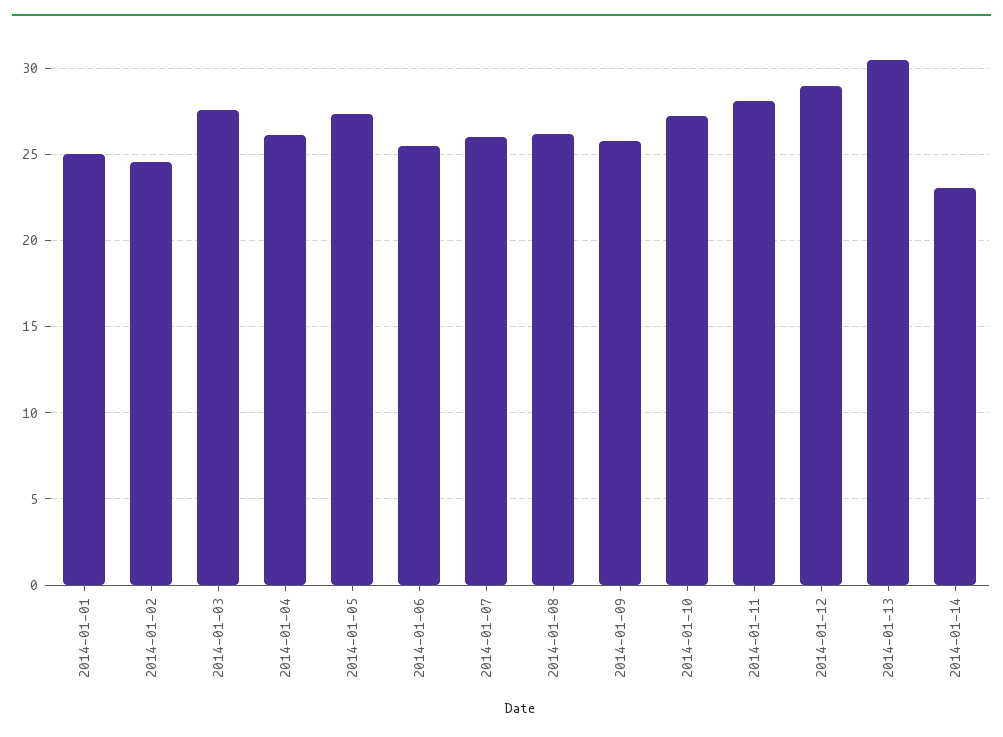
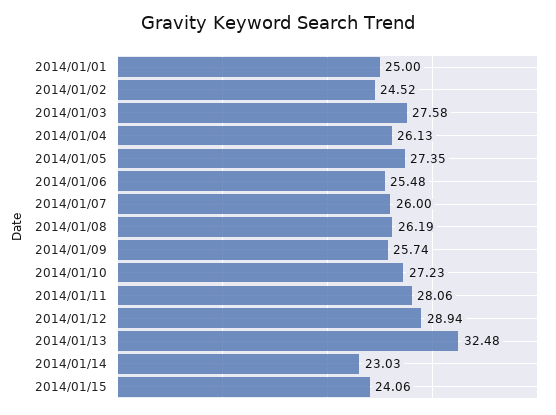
2014-01-13: 30.5 -> 32.48
2014/01/15: none -> 24.06

